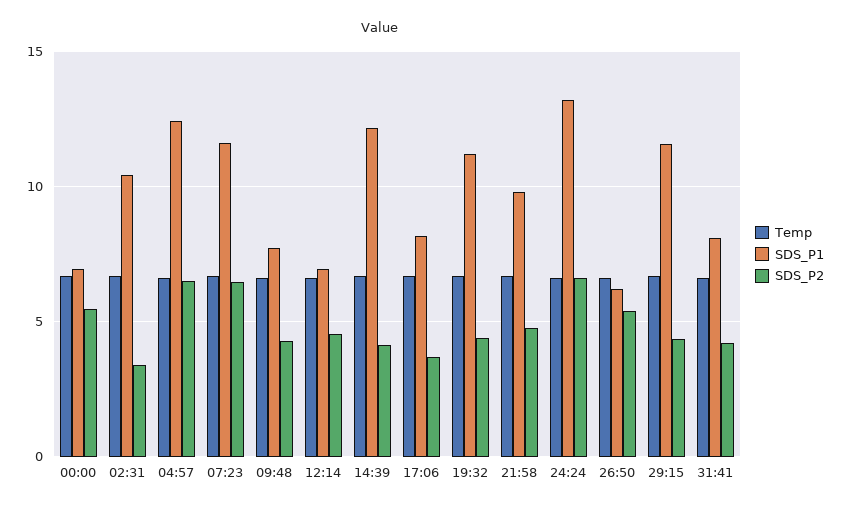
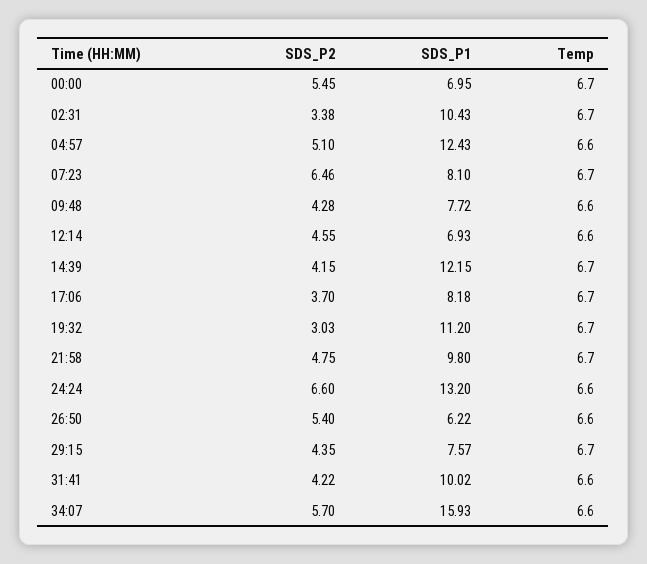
SDS_P2, 04:57: 6.5 -> 5.1
SDS_P1, 07:23: 11.5 -> 8.1
SDS_P2, 19:32: 4.5 -> 3.03
SDS_P1, 29:15: 11.5 -> 7.57
SDS_P1, 31:41: 8 -> 10.02
SDS_P2, 34:07: none -> 5.7
SDS_P1, 34:07: none -> 15.93
Temp, 34:07: none -> 6.6

